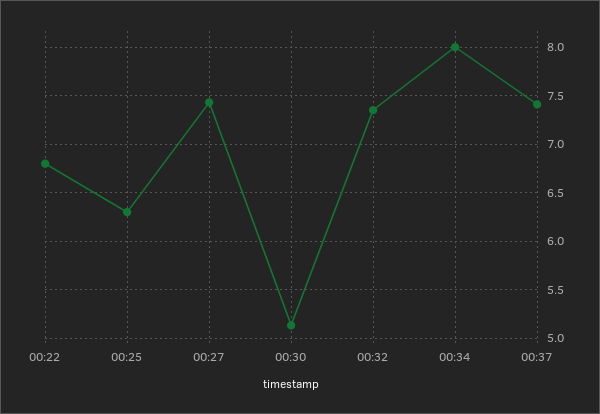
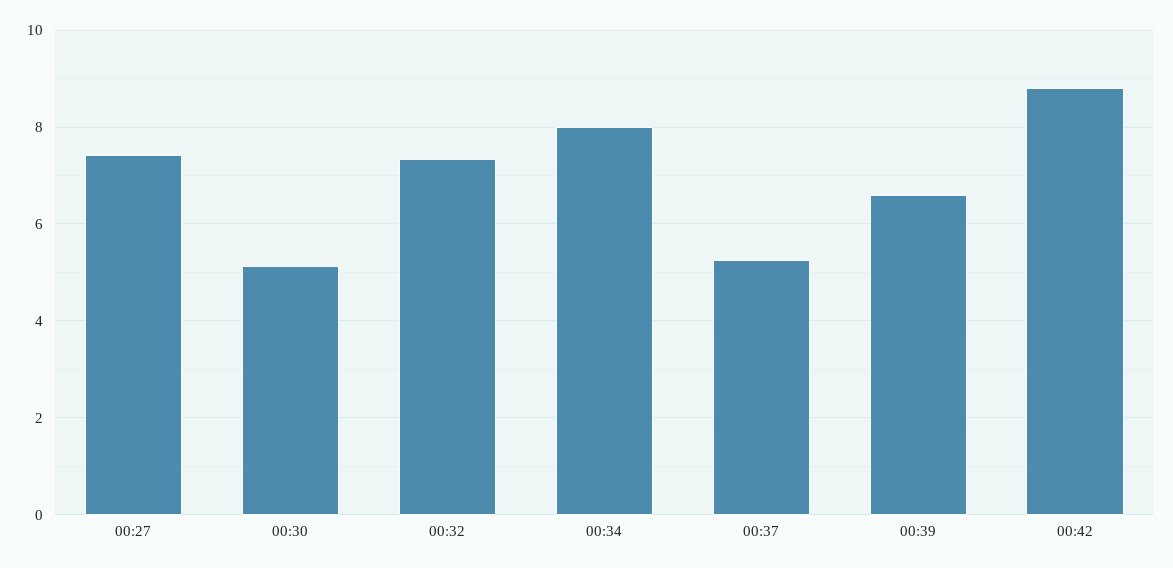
00:22: 6.8 -> none
00:25: 6.3 -> none
00:37: 7.4 -> 5.2
00:39: none -> 6.6
00:42: none -> 8.8

